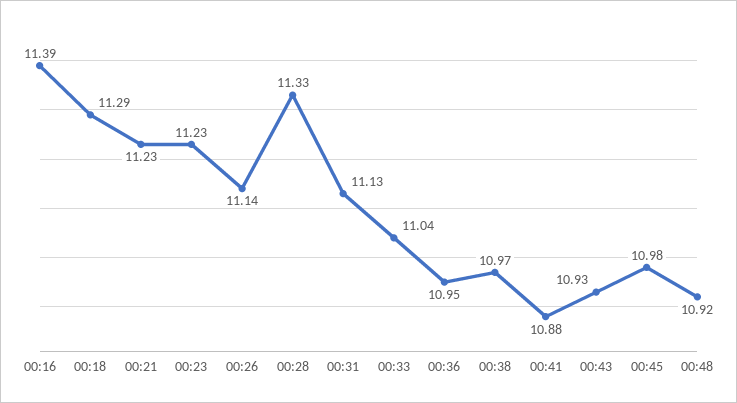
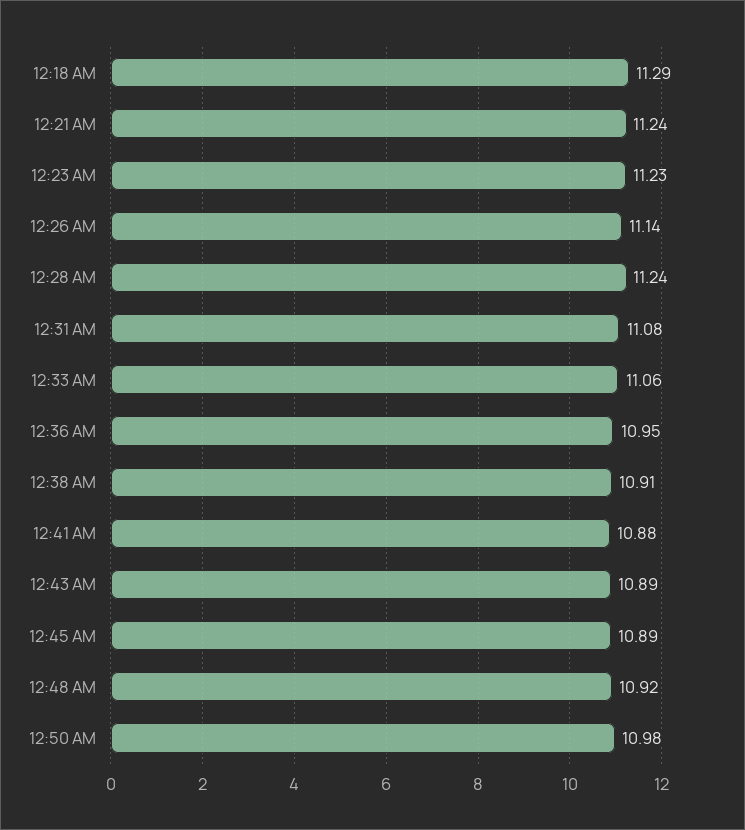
00:16: 11.39 -> none
00:21: 11.23 -> 11.24
00:28: 11.33 -> 11.24
00:31: 11.13 -> 11.08
00:33: 11.04 -> 11.06
00:38: 10.97 -> 10.91
00:43: 10.93 -> 10.89
00:45: 10.98 -> 10.89
12:50 AM: none -> 10.98

